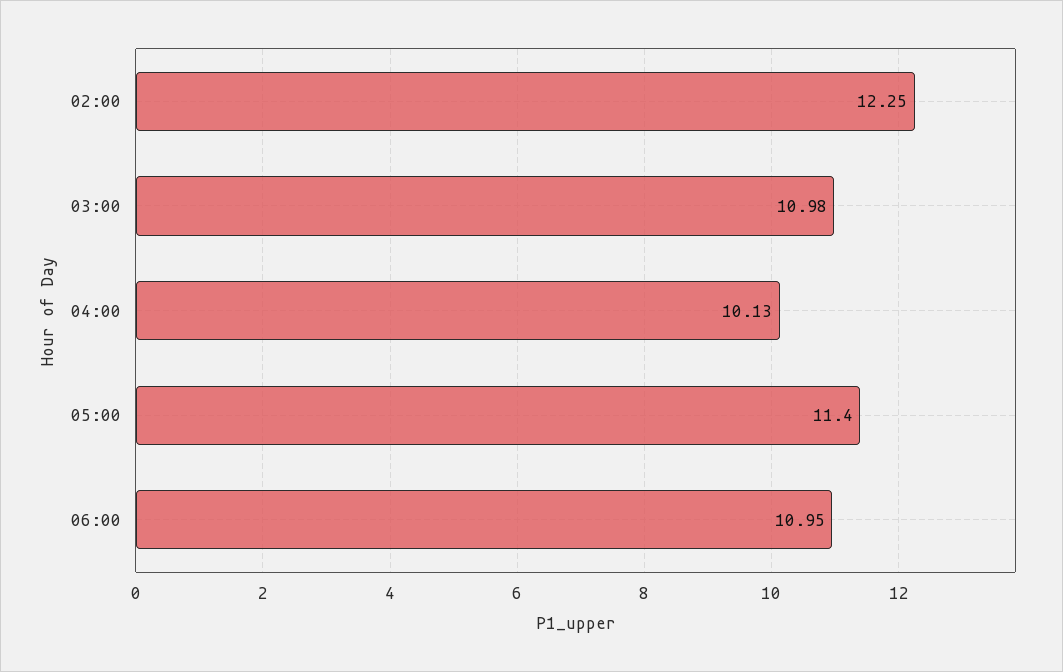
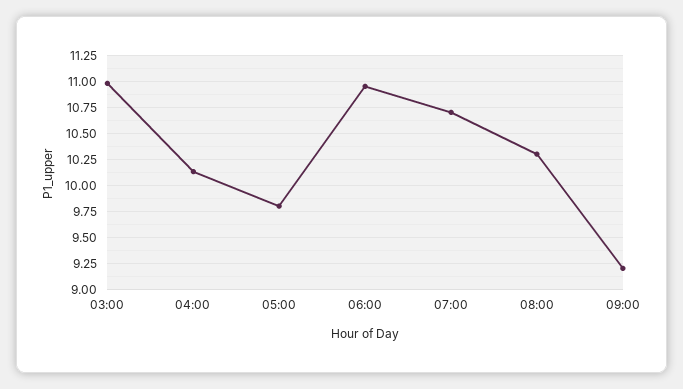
02:00: 12.25 -> none
05:00: 11.4 -> 9.75
07:00: none -> 10.75
08:00: none -> 10.25
09:00: none -> 9.25

